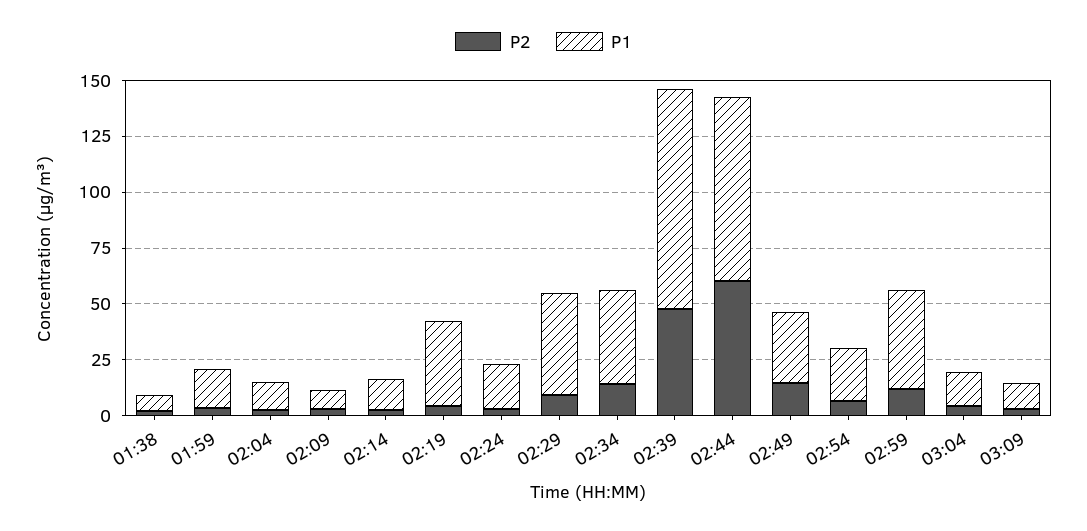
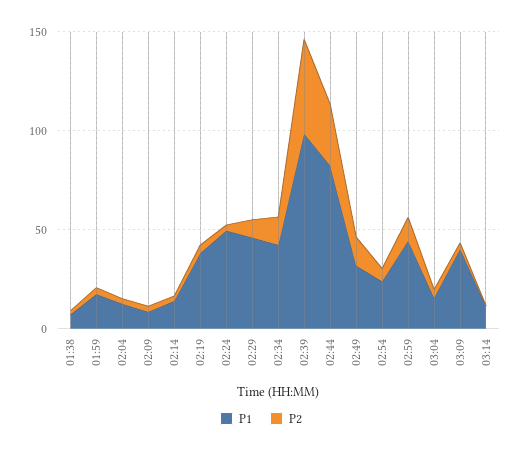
P1, 02:24: 20 -> 50
P2, 02:44: 60 -> 30
P1, 03:09: 10 -> 40
P1, 03:14: none -> 10
P2, 03:14: none -> 0

